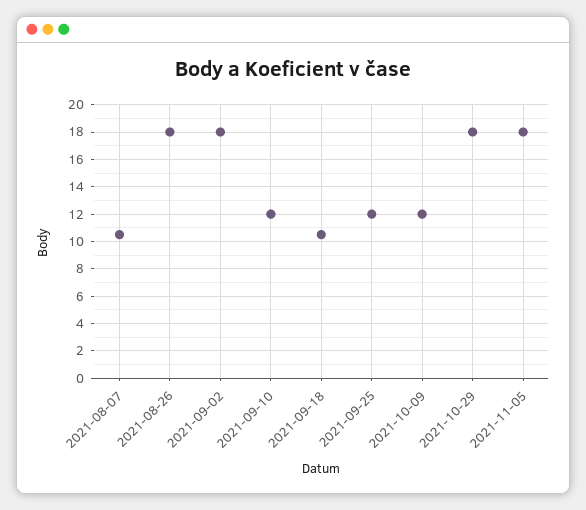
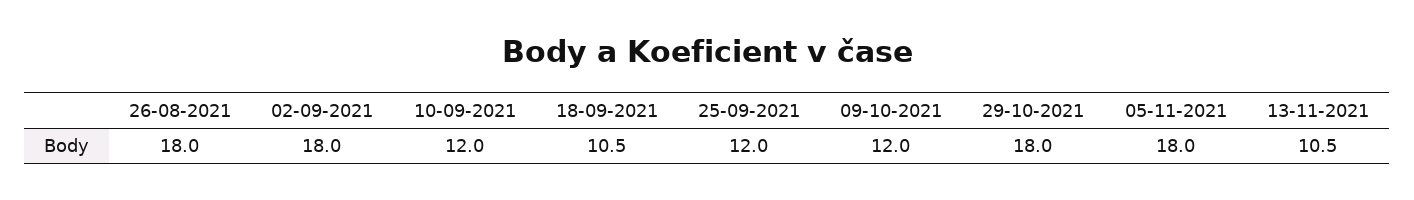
2021-08-07: 10.5 -> none
13-11-2021: none -> 10.5

